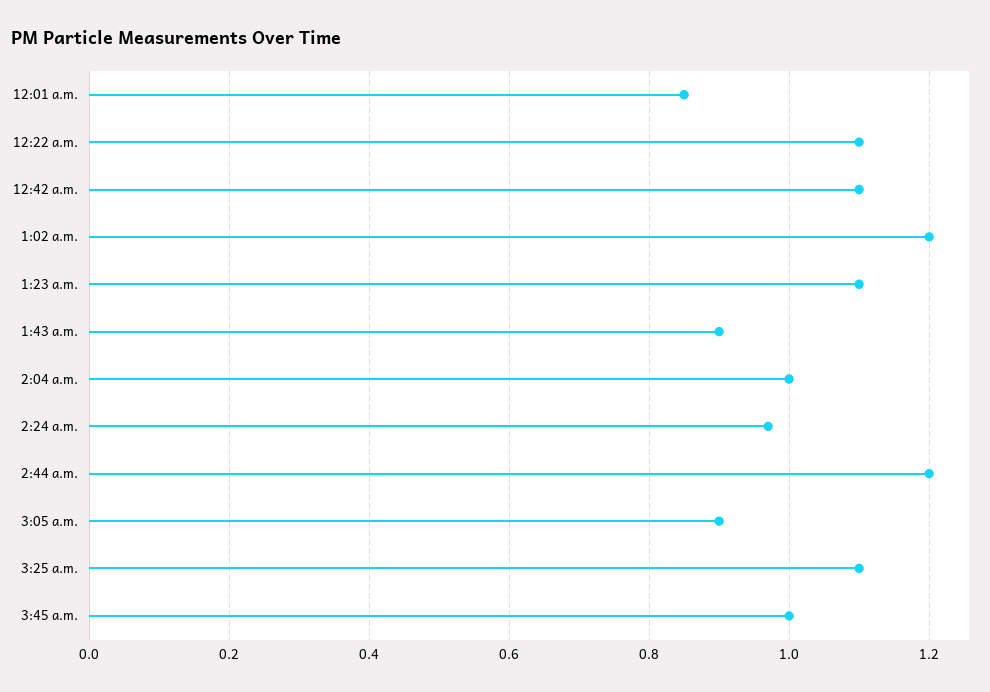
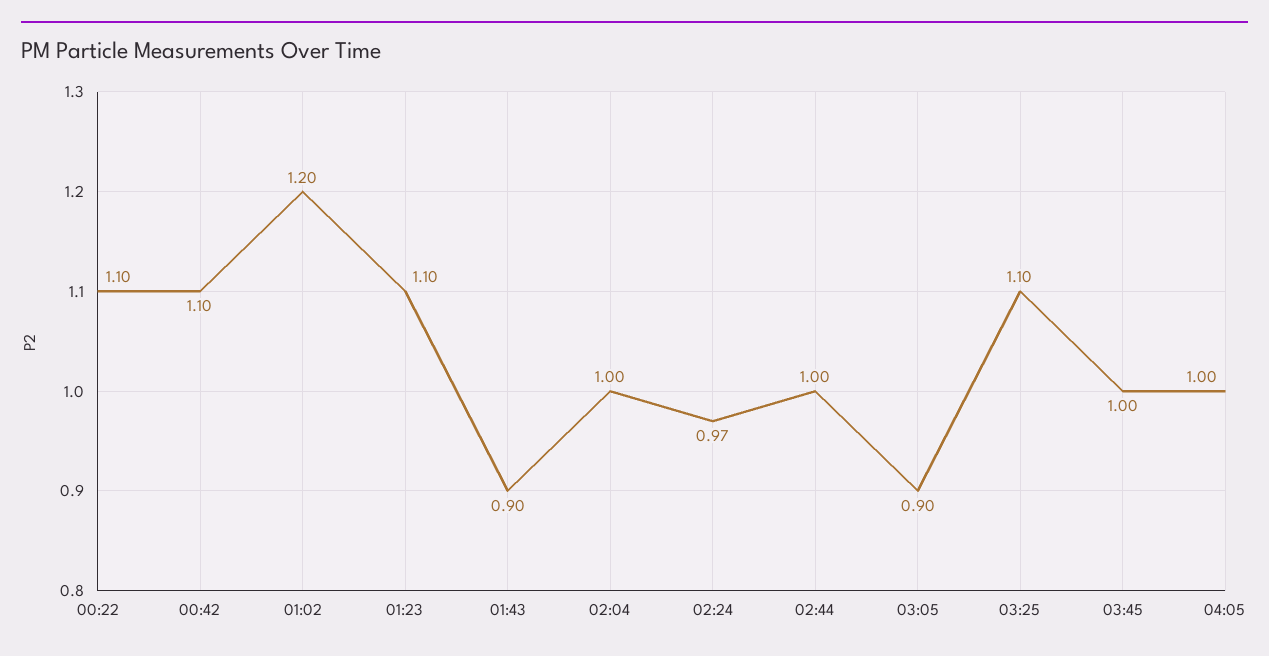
12:01 a.m.: 0.85 -> none
2:44 a.m.: 1.2 -> 1
04:05: none -> 1

